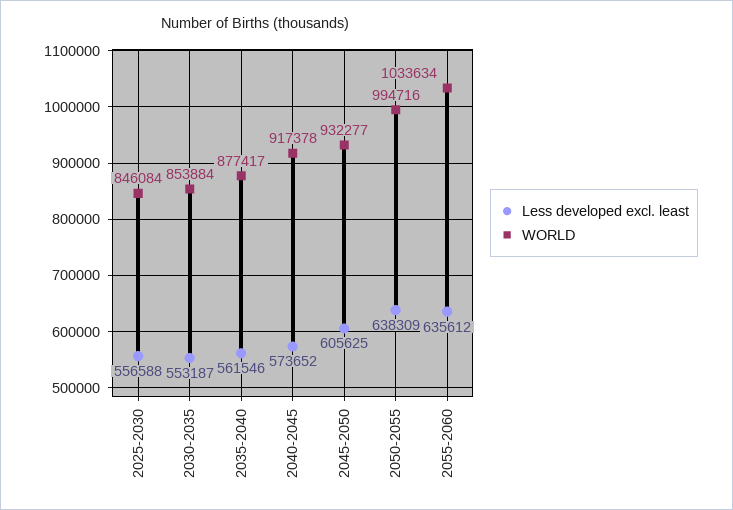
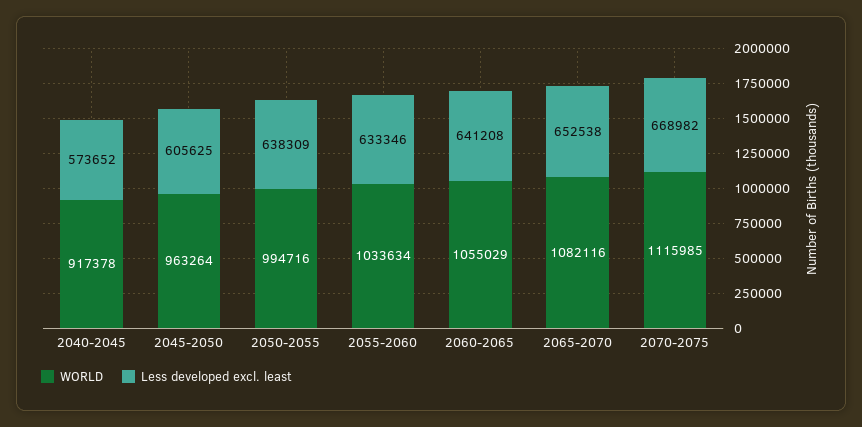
Less developed excl. least, 2025-2030: 556588 -> none
WORLD, 2025-2030: 846084 -> none
Less developed excl. least, 2030-2035: 553187 -> none
WORLD, 2030-2035: 853884 -> none
Less developed excl. least, 2035-2040: 561546 -> none
WORLD, 2035-2040: 877417 -> none
WORLD, 2045-2050: 932277 -> 963264
Less developed excl. least, 2055-2060: 635612 -> 633346
WORLD, 2060-2065: none -> 1055029
Less developed excl. least, 2060-2065: none -> 641208
WORLD, 2065-2070: none -> 1082116
Less developed excl. least, 2065-2070: none -> 652538
WORLD, 2070-2075: none -> 1115985
Less developed excl. least, 2070-2075: none -> 668982

